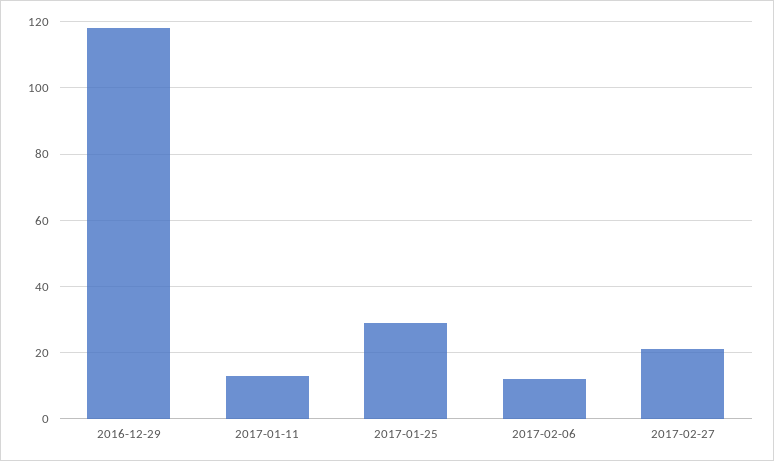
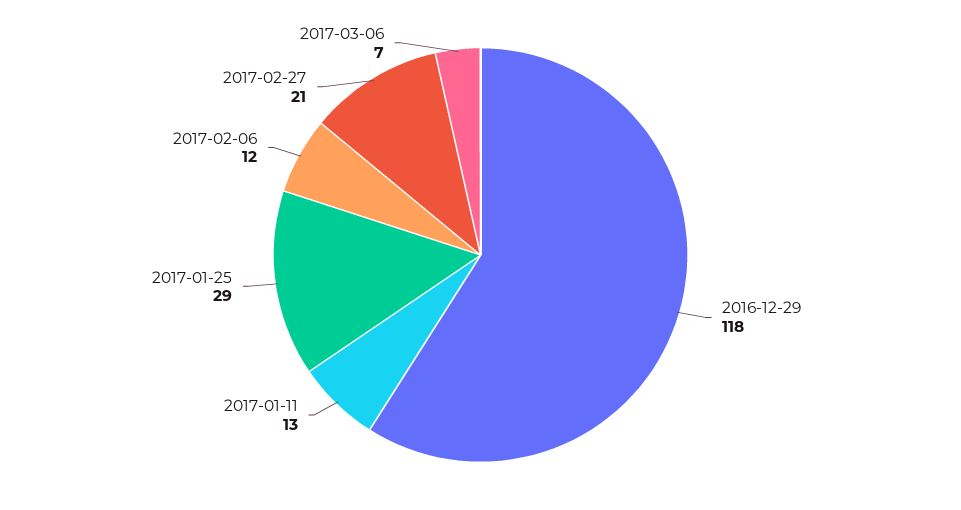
2017-03-06: none -> 7

